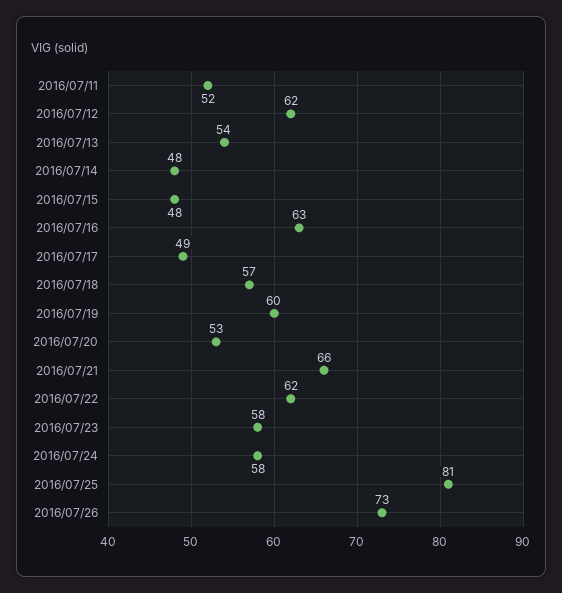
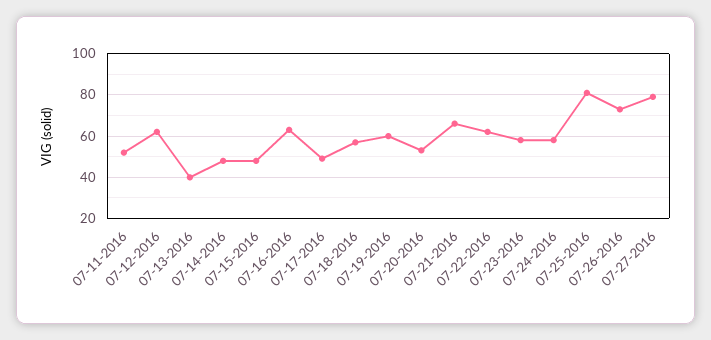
2016/07/13: 54 -> 40
07-27-2016: none -> 80

